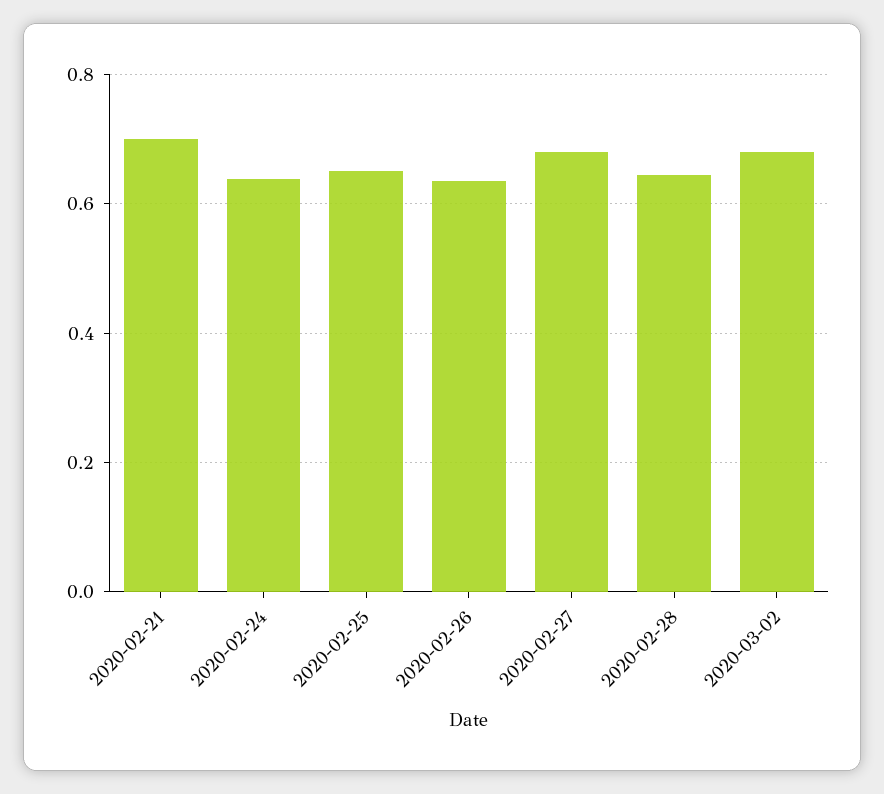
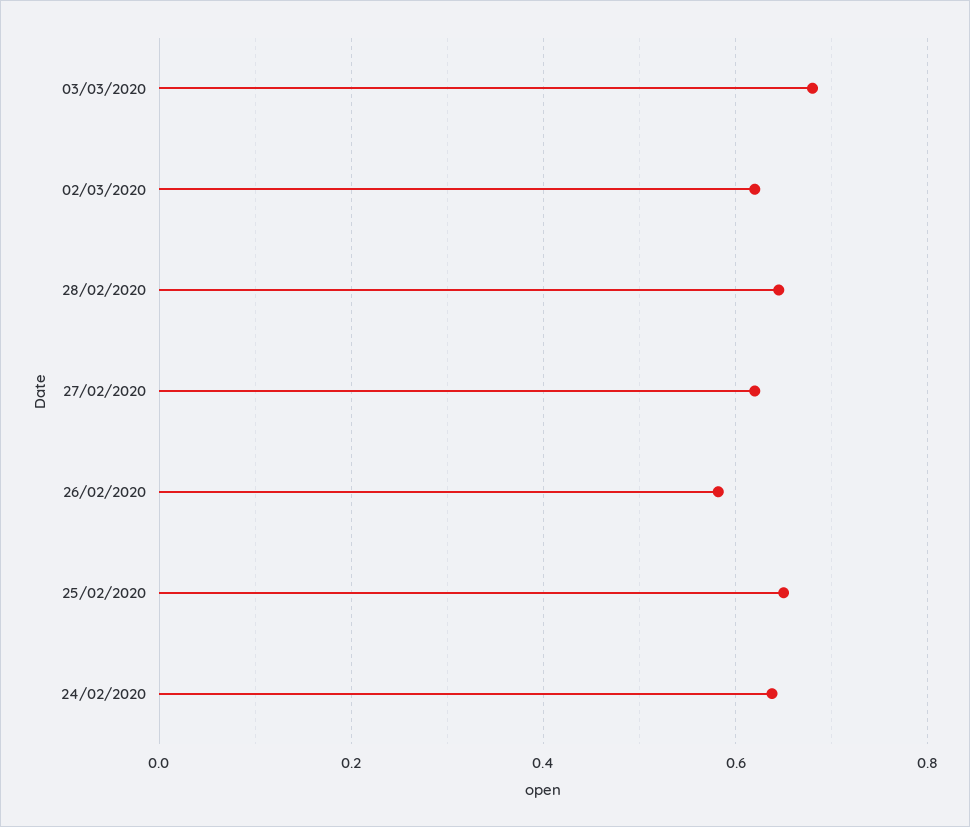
2020-02-21: 0.7 -> none
2020-02-26: 0.64 -> 0.58
2020-02-27: 0.68 -> 0.62
2020-03-02: 0.68 -> 0.62
03/03/2020: none -> 0.68

